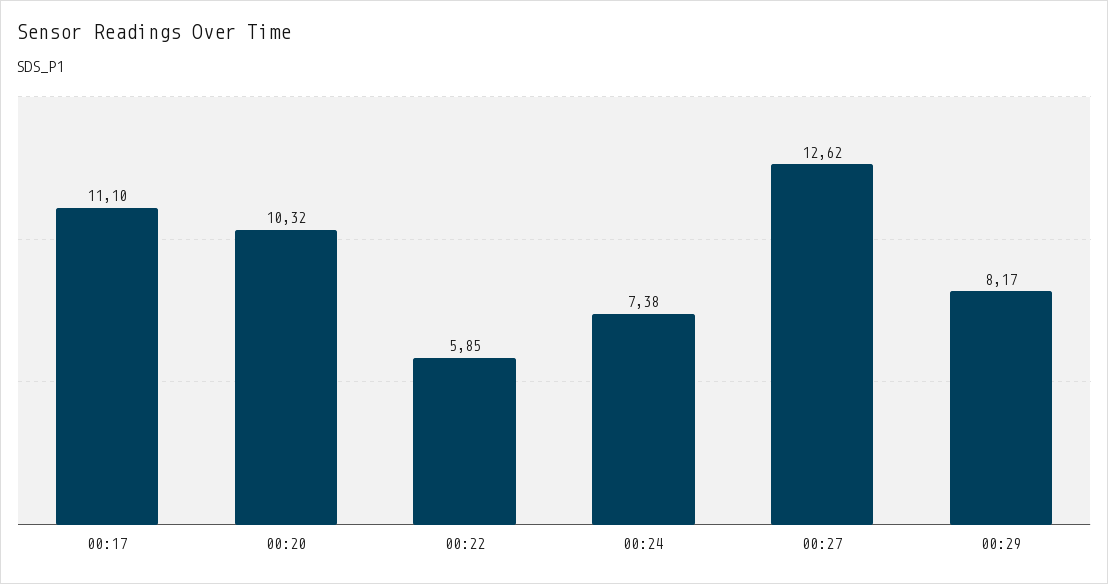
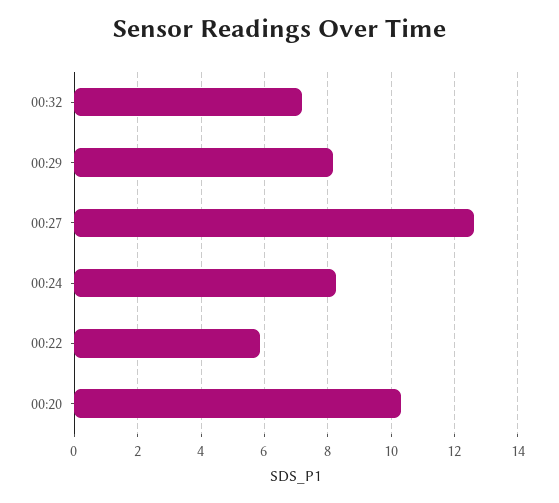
00:17: 11.1 -> none
00:24: 7.38 -> 8.2
00:32: none -> 7.2

